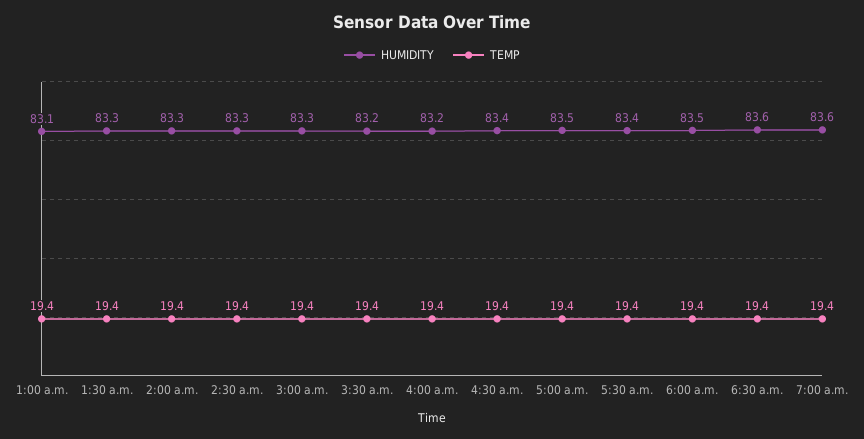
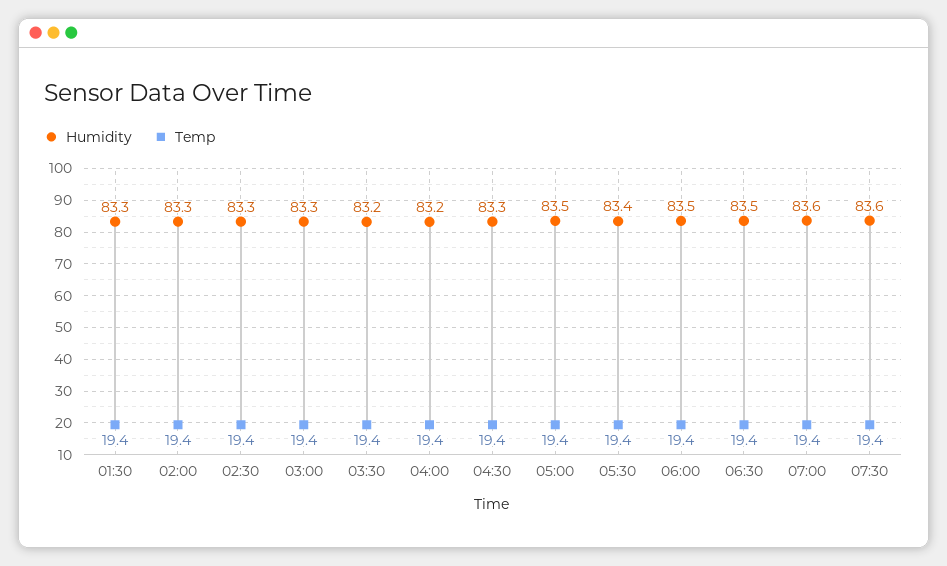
HUMIDITY, 1:00 a.m.: 83.1 -> none
TEMP, 1:00 a.m.: 19.4 -> none
HUMIDITY, 4:30 a.m.: 83.4 -> 83.3
HUMIDITY, 6:30 a.m.: 83.6 -> 83.5
HUMIDITY, 07:30: none -> 83.6
TEMP, 07:30: none -> 19.4

